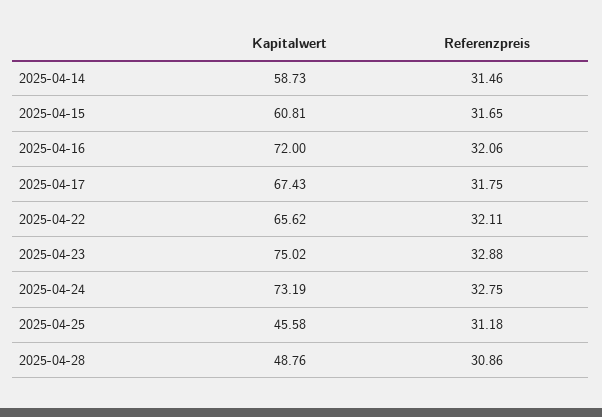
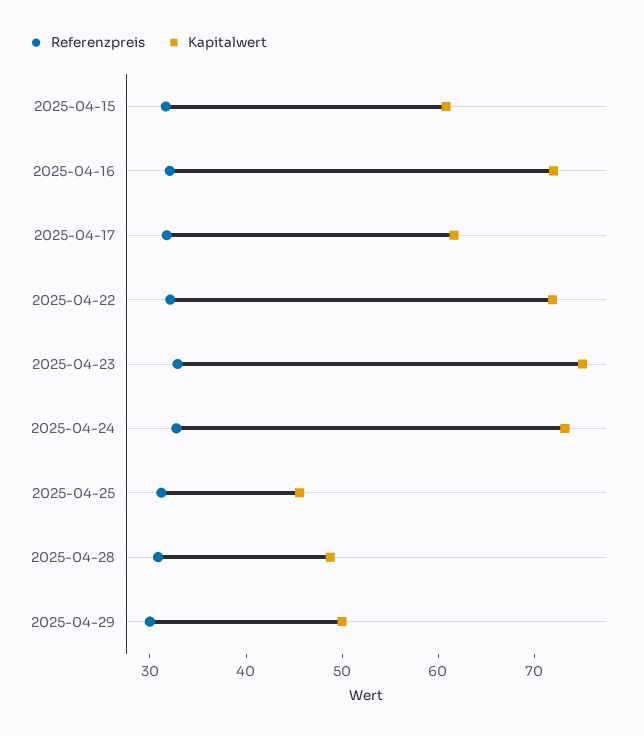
Kapitalwert, 2025-04-14: 58.73 -> none
Referenzpreis, 2025-04-14: 31.46 -> none
Kapitalwert, 2025-04-17: 67.43 -> 62
Kapitalwert, 2025-04-22: 65.62 -> 72
Referenzpreis, 2025-04-29: none -> 30
Kapitalwert, 2025-04-29: none -> 50

